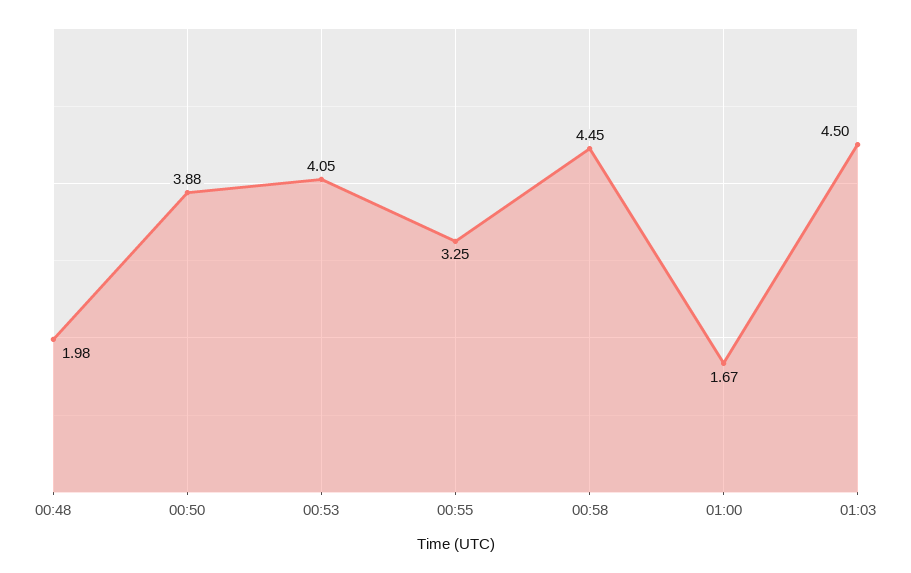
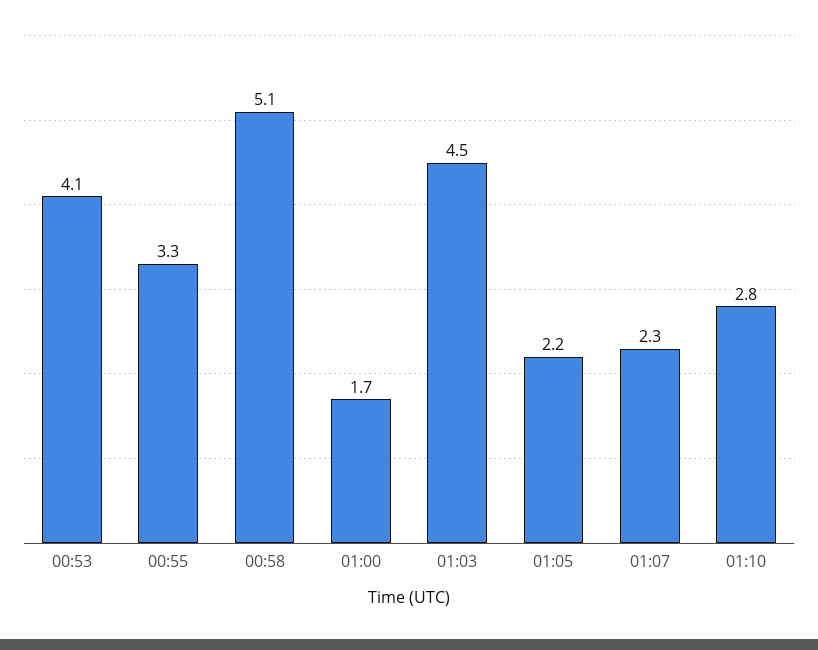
00:48: 1.98 -> none
00:50: 3.88 -> none
00:58: 4.45 -> 5.1
01:05: none -> 2.2
01:07: none -> 2.3
01:10: none -> 2.8

